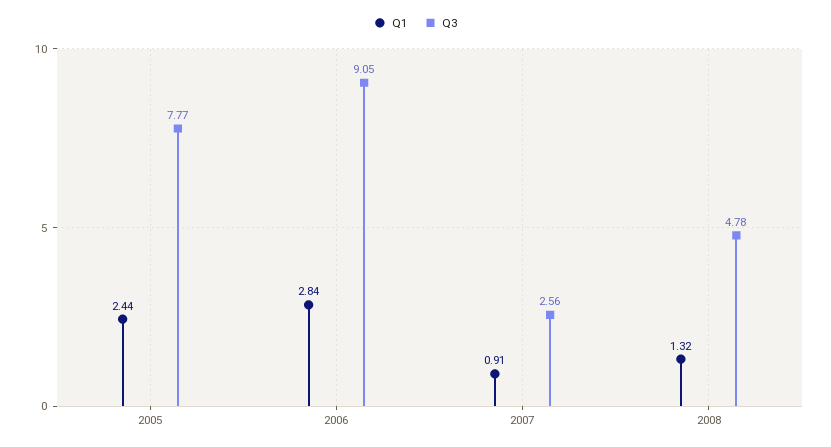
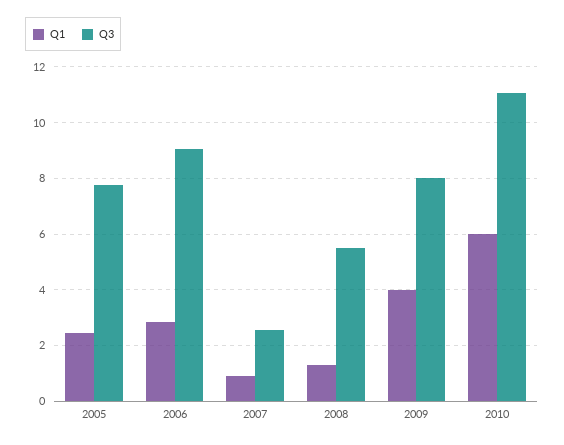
Q3, 2008: 4.78 -> 5.5
Q1, 2009: none -> 4
Q3, 2009: none -> 8
Q1, 2010: none -> 6
Q3, 2010: none -> 11

